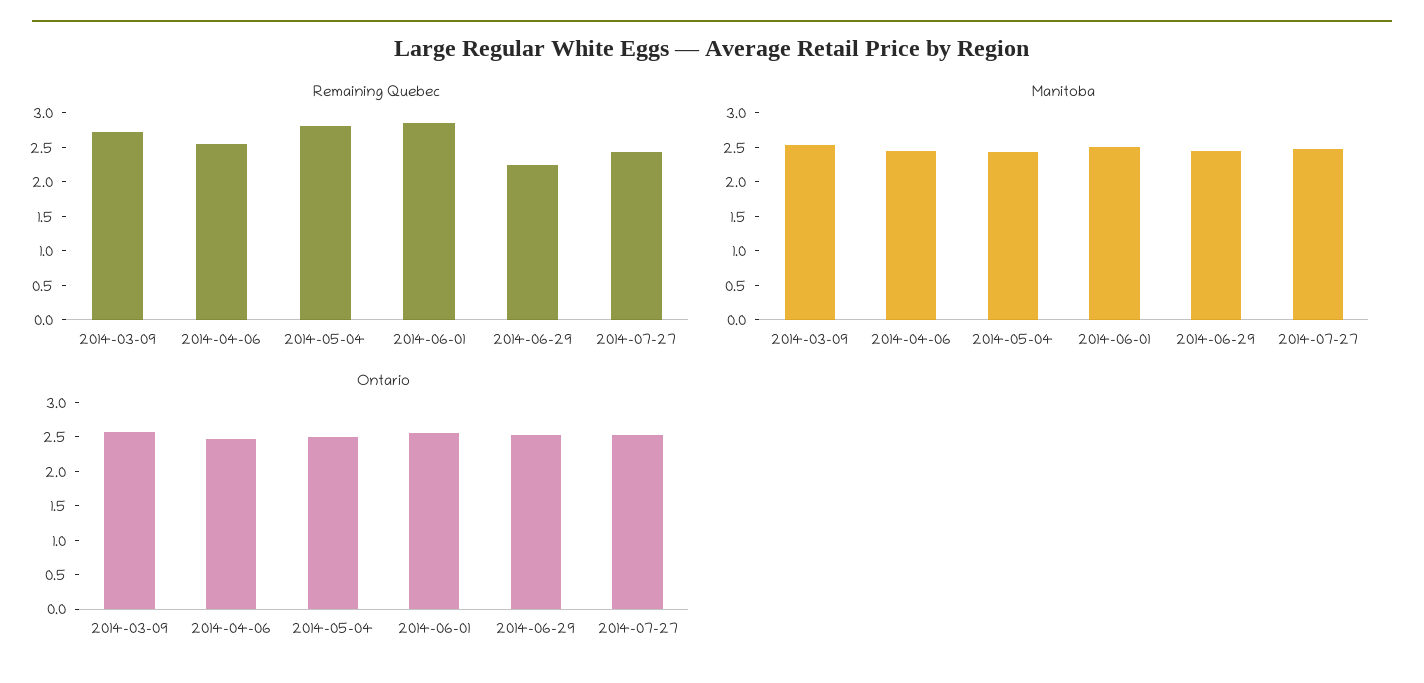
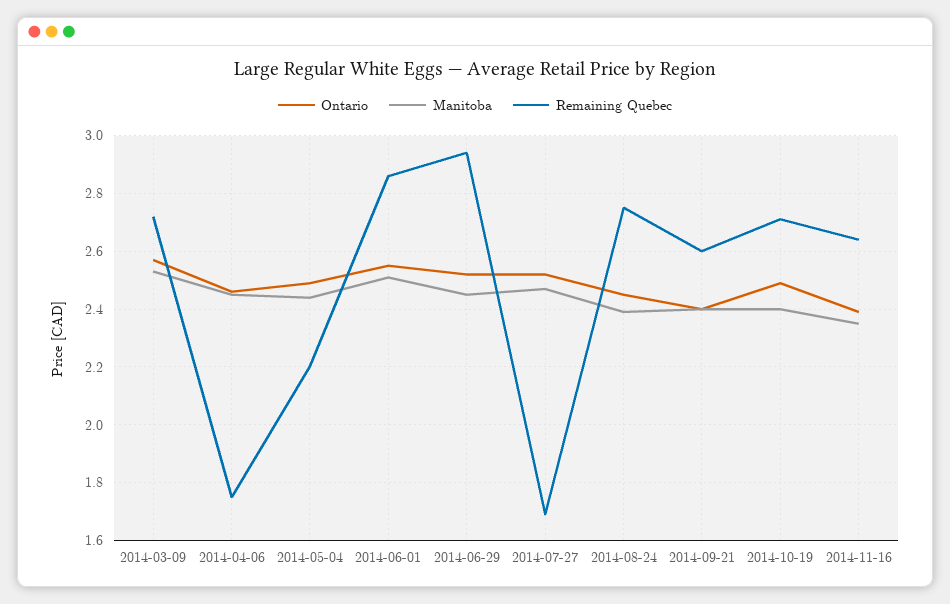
Remaining Quebec, 2014-04-06: 2.5 -> 1.75
Remaining Quebec, 2014-05-04: 2.75 -> 2.2
Remaining Quebec, 2014-06-29: 2.25 -> 2.95
Remaining Quebec, 2014-07-27: 2.5 -> 1.7
Ontario, 2014-08-24: none -> 2.45
Manitoba, 2014-08-24: none -> 2.4
Remaining Quebec, 2014-08-24: none -> 2.75
Ontario, 2014-09-21: none -> 2.4
Manitoba, 2014-09-21: none -> 2.4
Remaining Quebec, 2014-09-21: none -> 2.6
Ontario, 2014-10-19: none -> 2.5
Manitoba, 2014-10-19: none -> 2.4
Remaining Quebec, 2014-10-19: none -> 2.7
Ontario, 2014-11-16: none -> 2.4
Manitoba, 2014-11-16: none -> 2.35
Remaining Quebec, 2014-11-16: none -> 2.65

